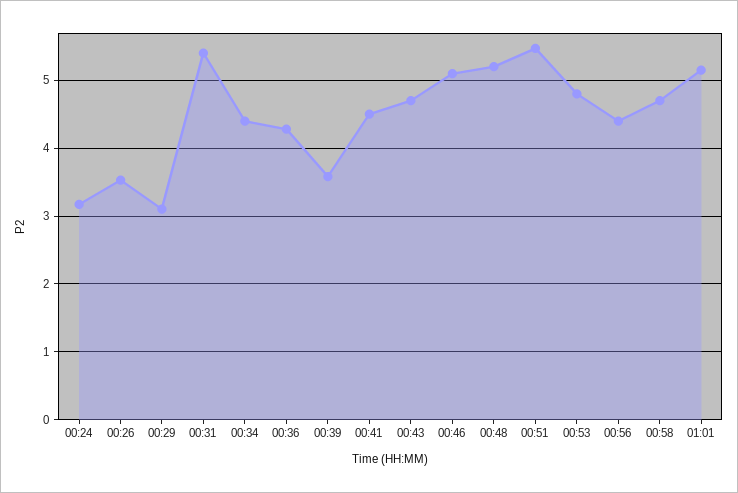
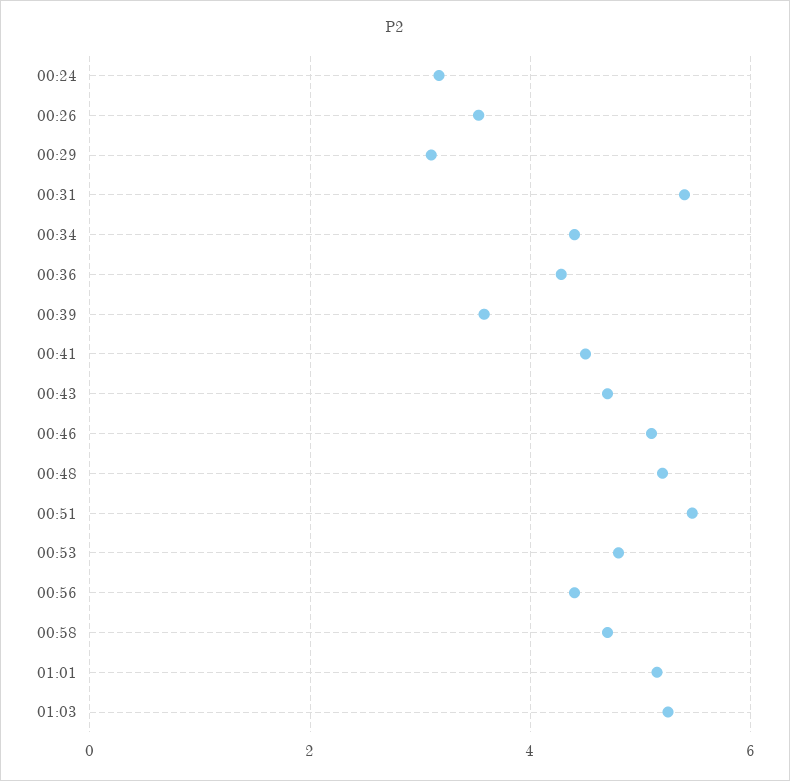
01:03: none -> 5.2

